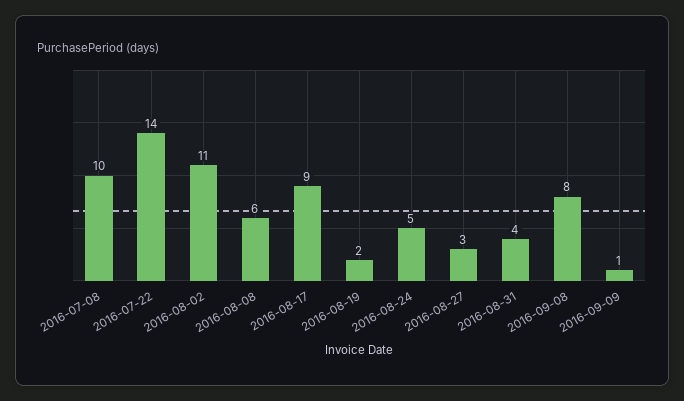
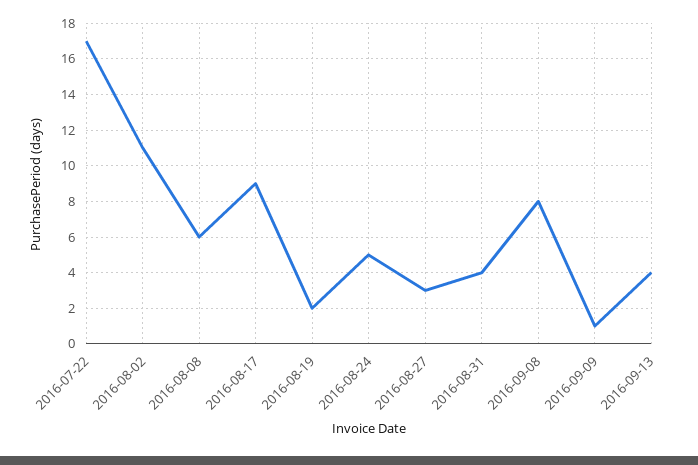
2016-07-08: 10 -> none
2016-07-22: 14 -> 17
2016-09-13: none -> 4

